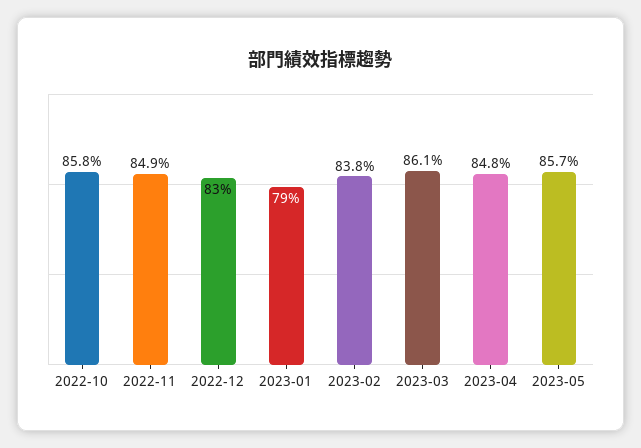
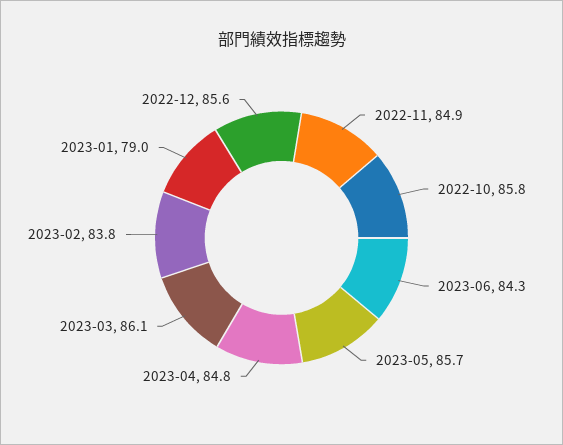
2022-12: 83 -> 85.6
2023-06: none -> 84.3

